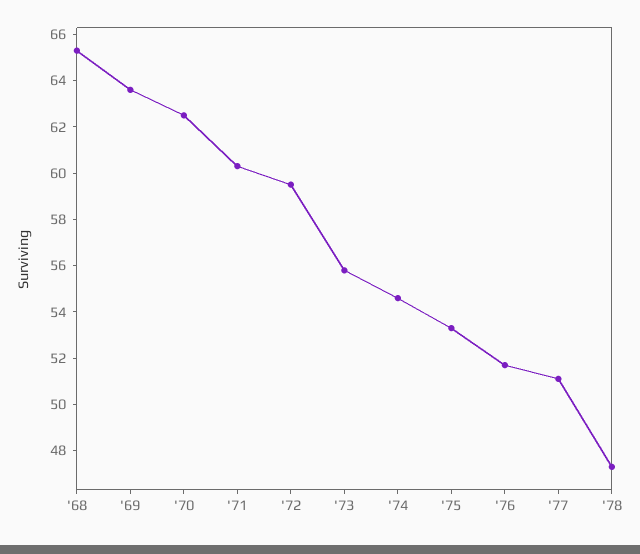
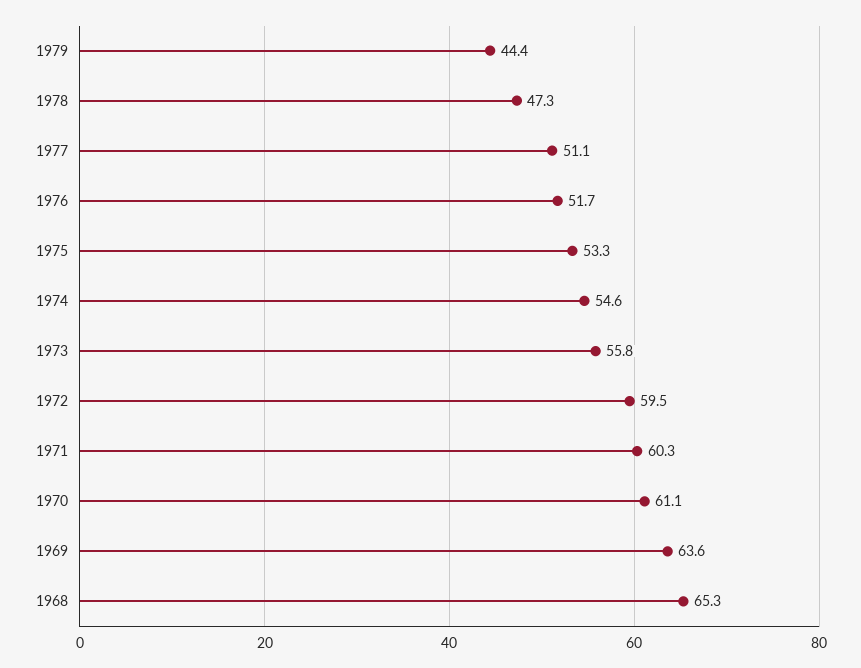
'70: 62.5 -> 61.1
1979: none -> 44.4

